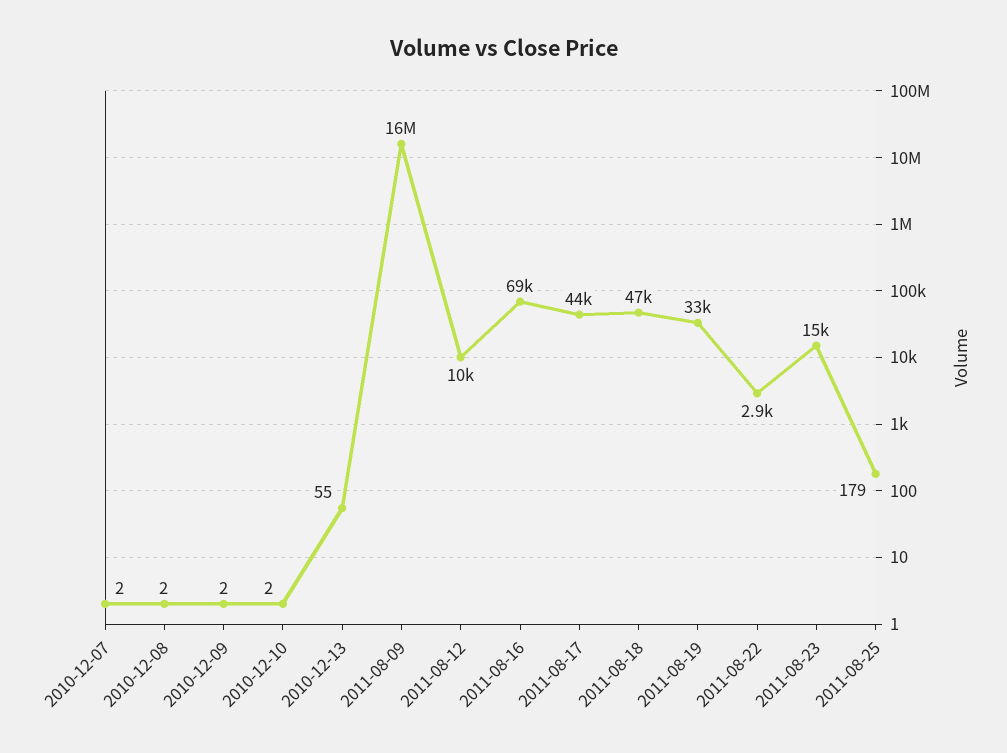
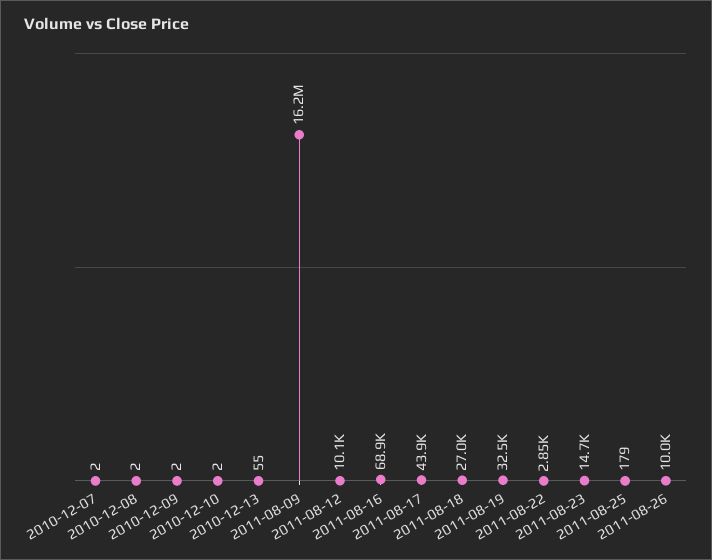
2011-08-18: 47000 -> 27000
2011-08-26: none -> 10000

